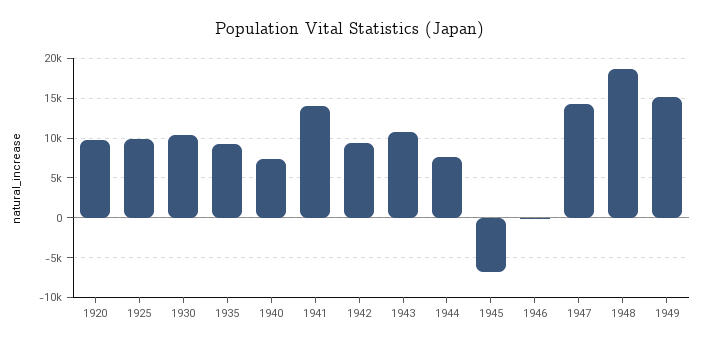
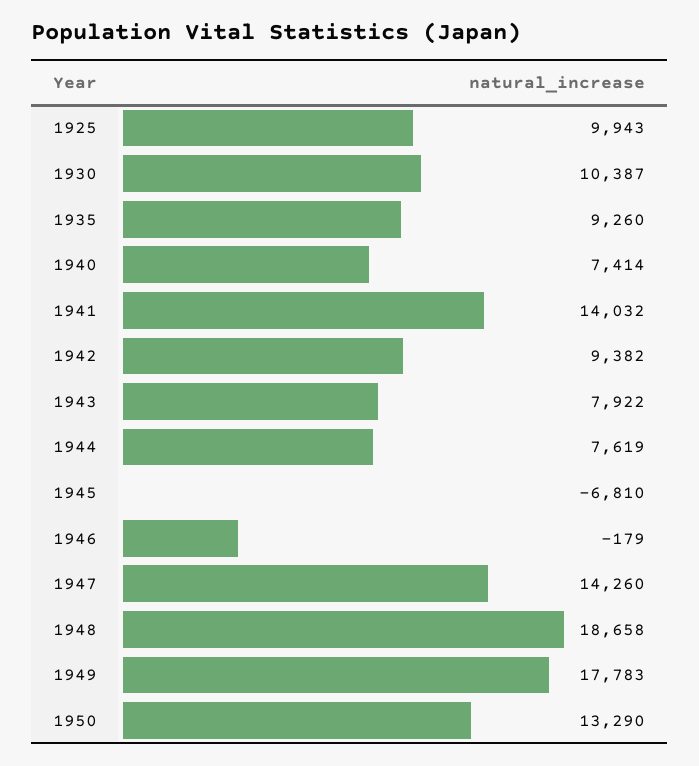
1920: 10000 -> none
1943: 11000 -> 7922
1949: 15000 -> 17783
1950: none -> 13290

